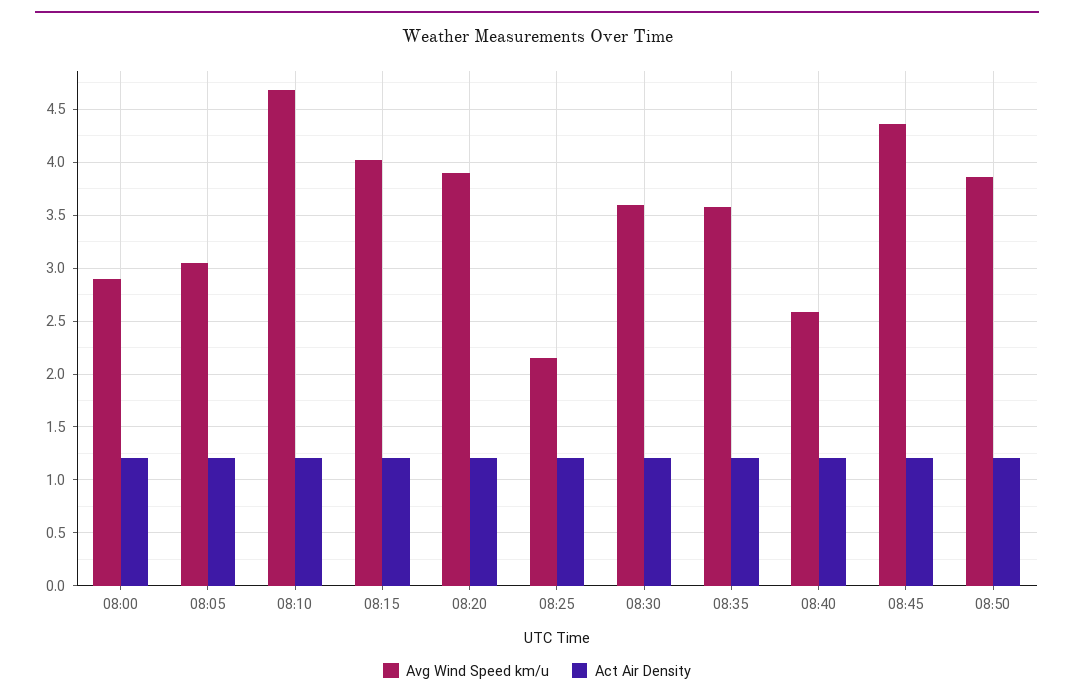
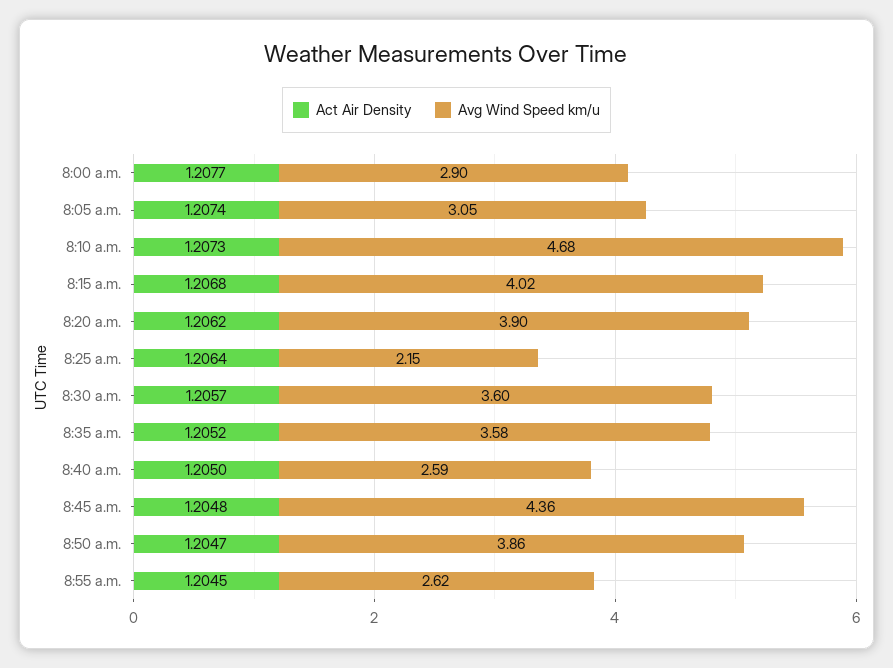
Act Air Density, 8:55 a.m.: none -> 1.2045
Avg Wind Speed km/u, 8:55 a.m.: none -> 2.62

